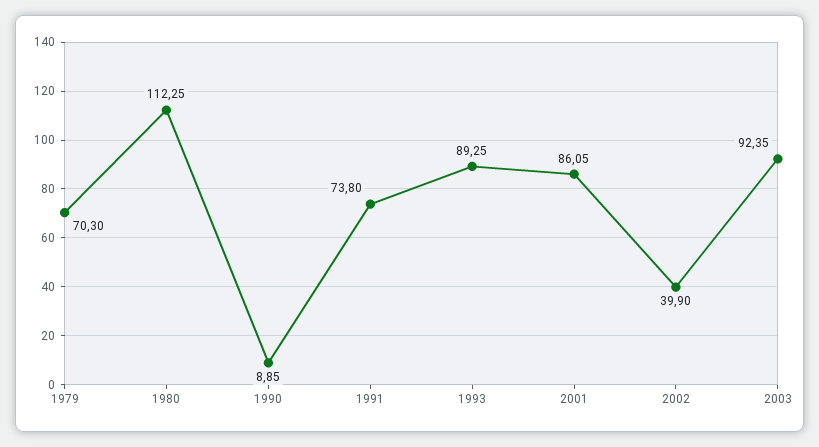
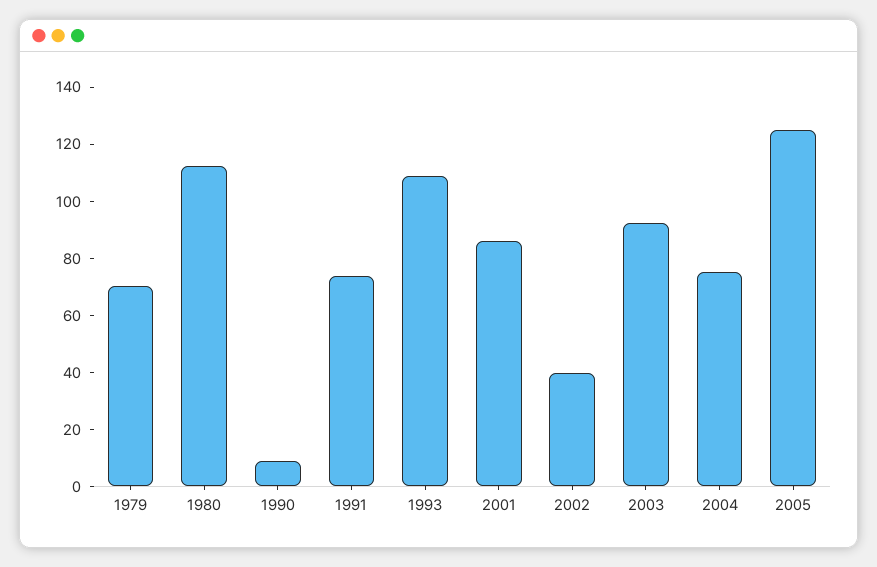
1993: 89.25 -> 110
2004: none -> 75
2005: none -> 125

